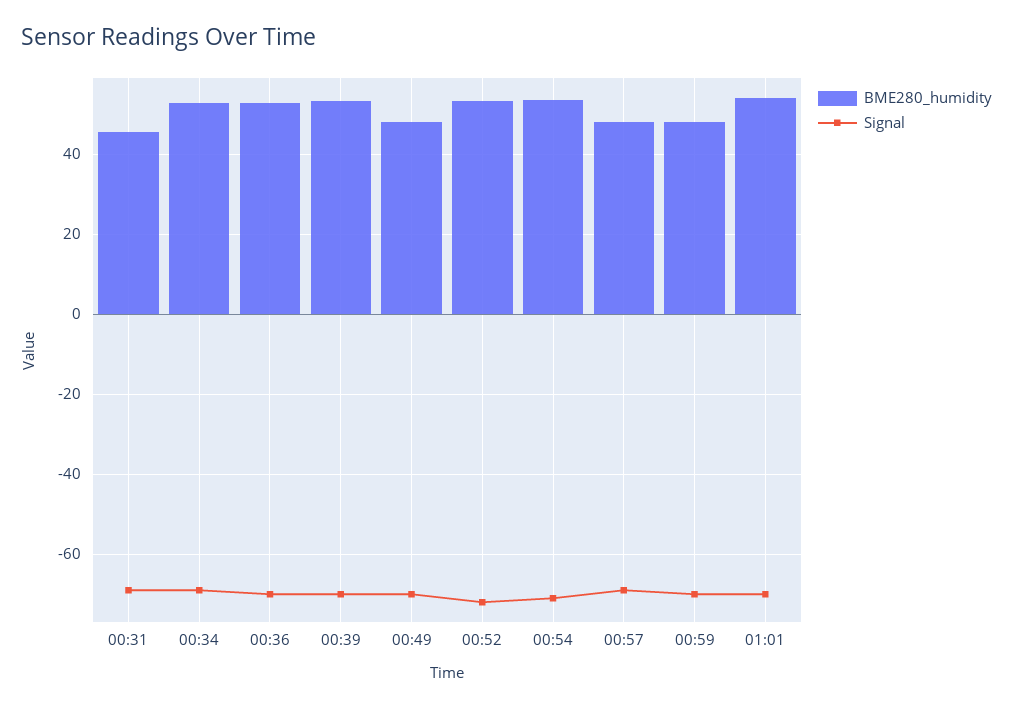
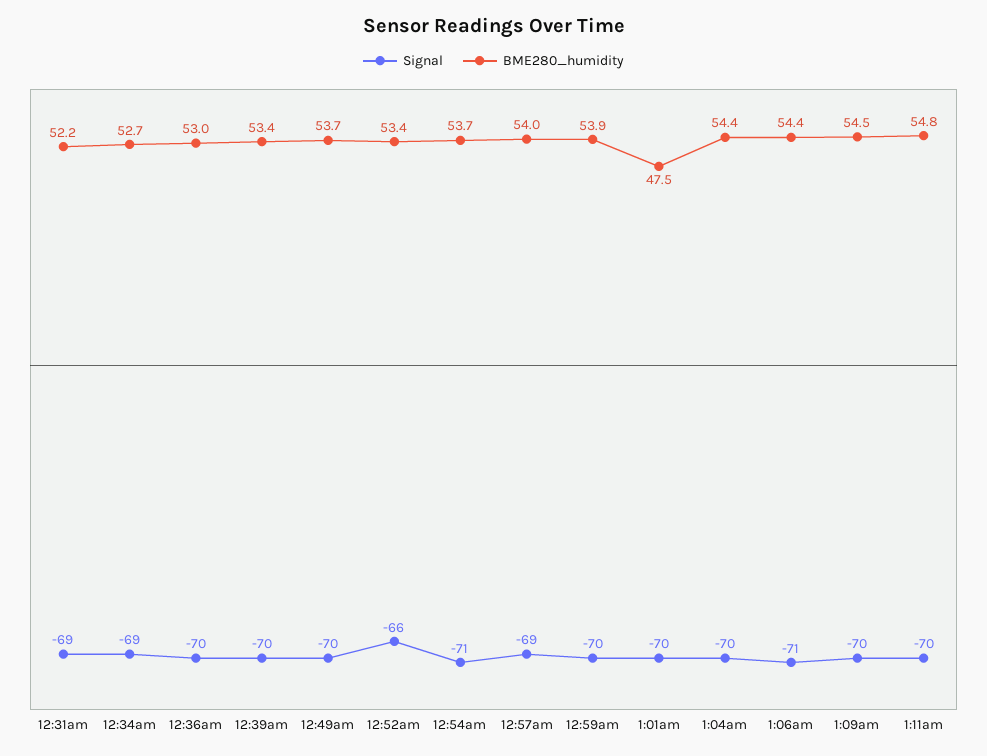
BME280_humidity, 00:31: 46 -> 52.2
BME280_humidity, 00:49: 48 -> 53.7
Signal, 00:52: -72 -> -66
BME280_humidity, 00:57: 48 -> 54
BME280_humidity, 00:59: 48 -> 53.9
BME280_humidity, 01:01: 54 -> 47.5
Signal, 1:04am: none -> -70
BME280_humidity, 1:04am: none -> 54.4
Signal, 1:06am: none -> -71
BME280_humidity, 1:06am: none -> 54.4
Signal, 1:09am: none -> -70
BME280_humidity, 1:09am: none -> 54.5
Signal, 1:11am: none -> -70
BME280_humidity, 1:11am: none -> 54.8

